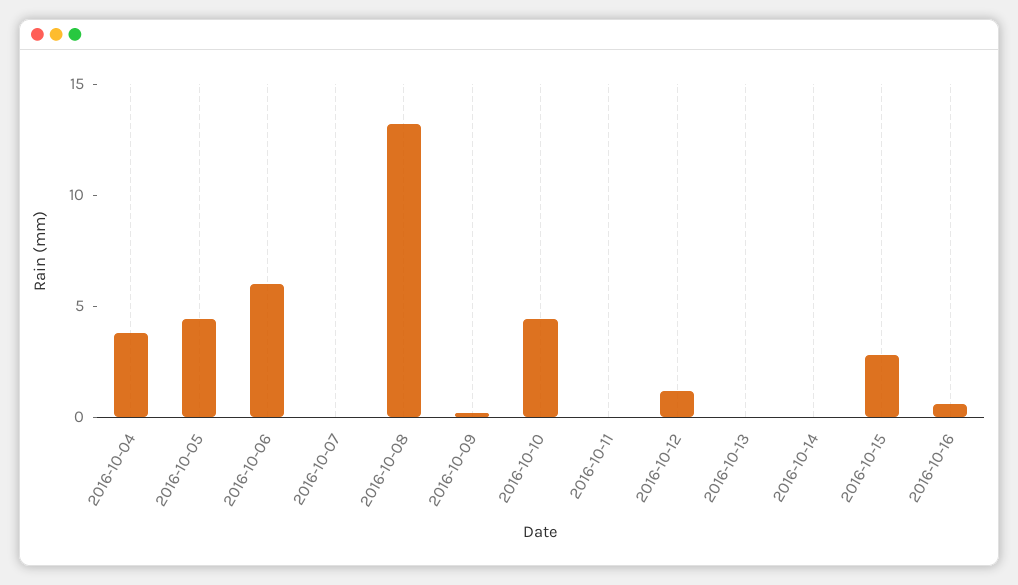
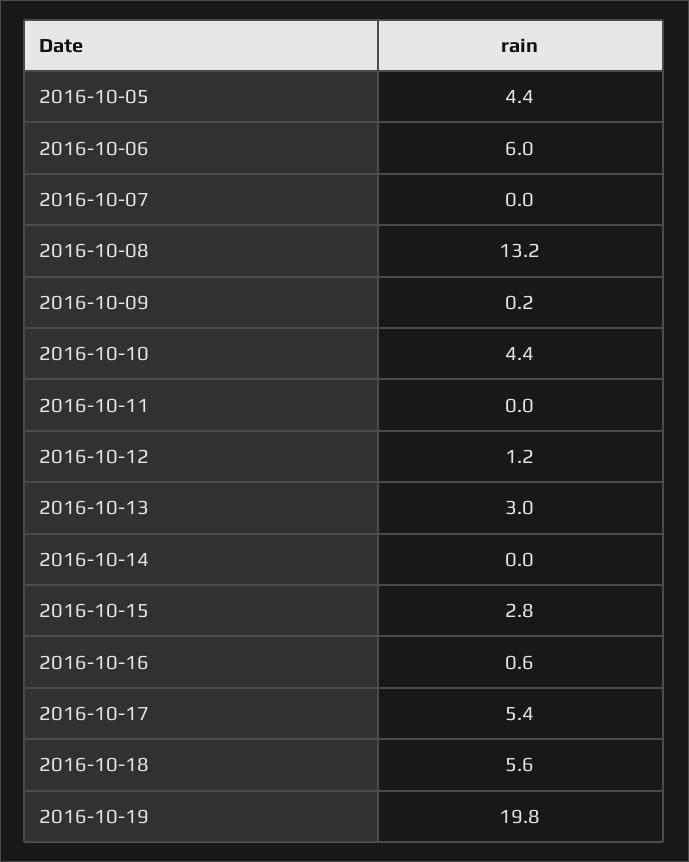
2016-10-04: 4 -> none
2016-10-13: 0 -> 3
2016-10-17: none -> 5.4
2016-10-18: none -> 5.6
2016-10-19: none -> 19.8

